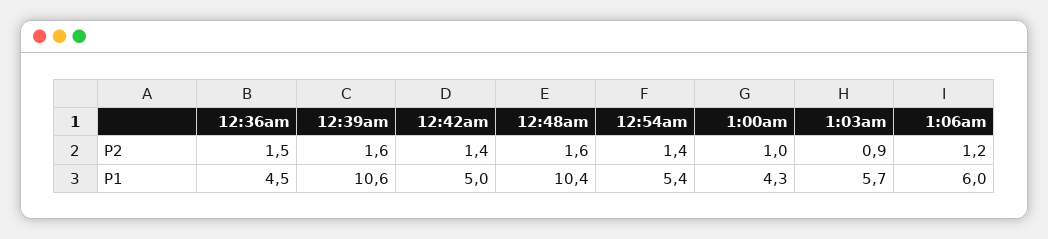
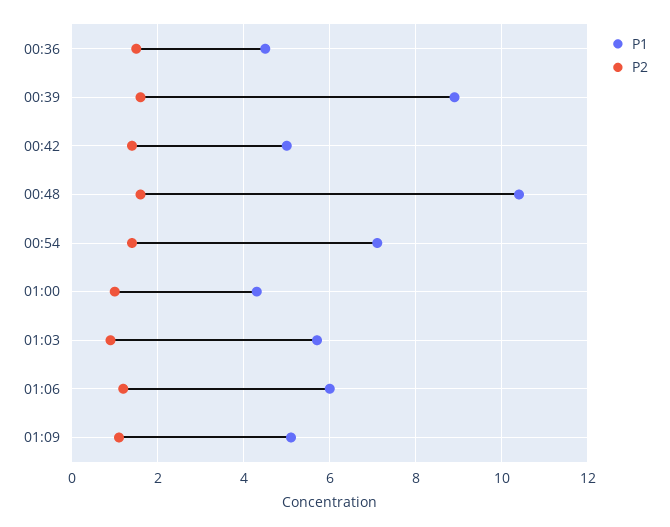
P1, 12:39am: 10.6 -> 9
P1, 12:54am: 5.4 -> 7
P1, 01:09: none -> 5
P2, 01:09: none -> 1

